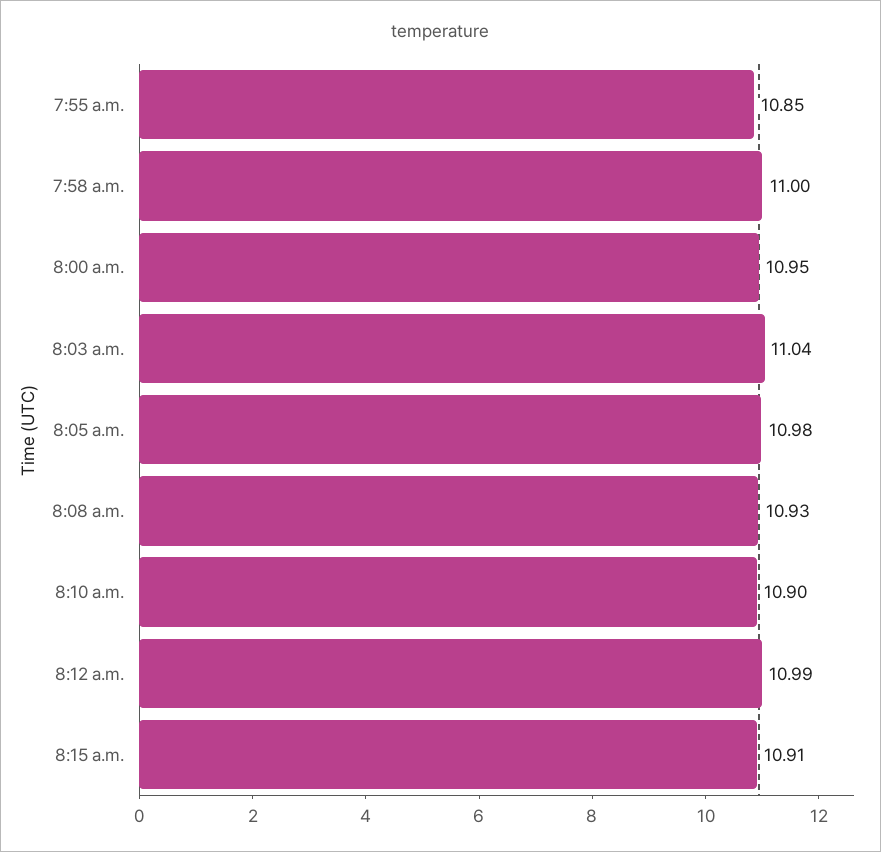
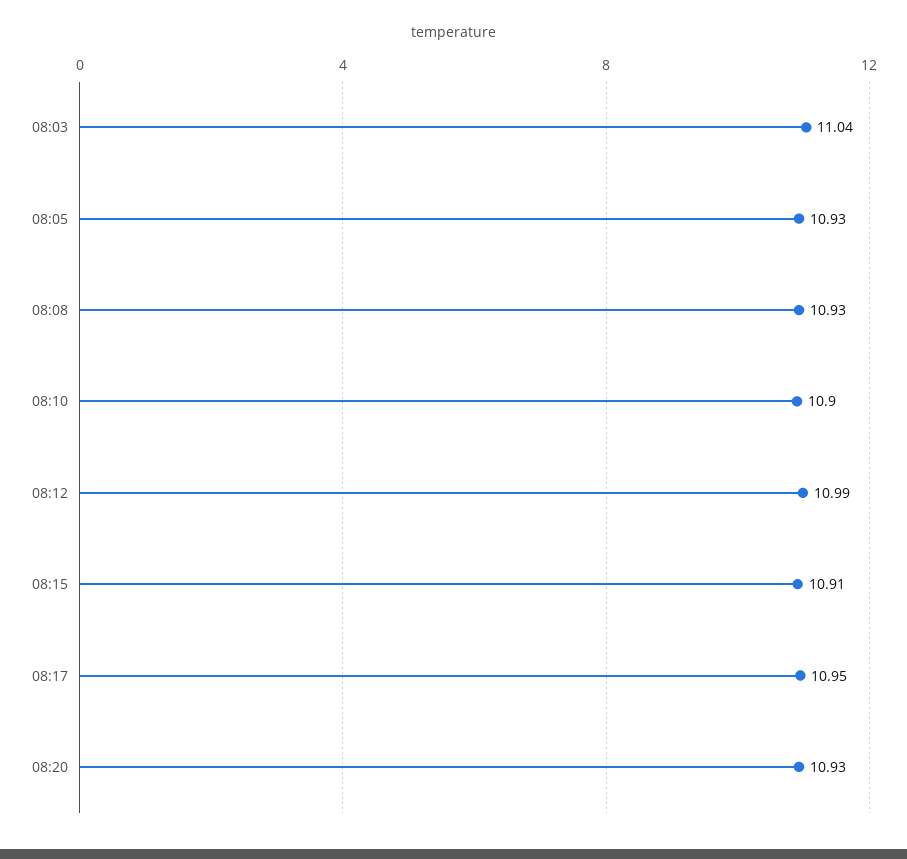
7:55 a.m.: 10.85 -> none
7:58 a.m.: 11 -> none
8:00 a.m.: 10.95 -> none
8:05 a.m.: 10.98 -> 10.93
08:17: none -> 10.95
08:20: none -> 10.93

